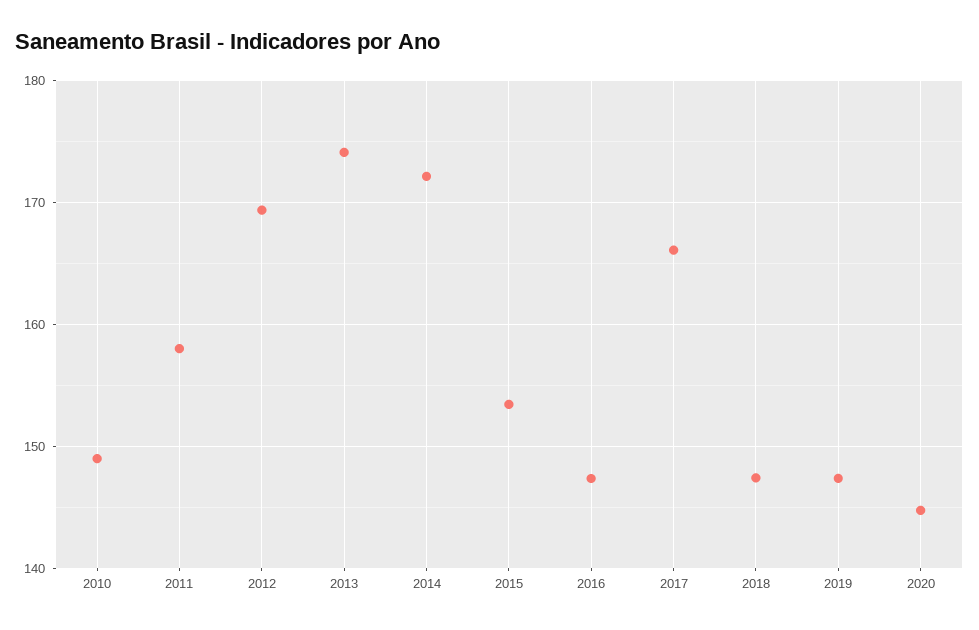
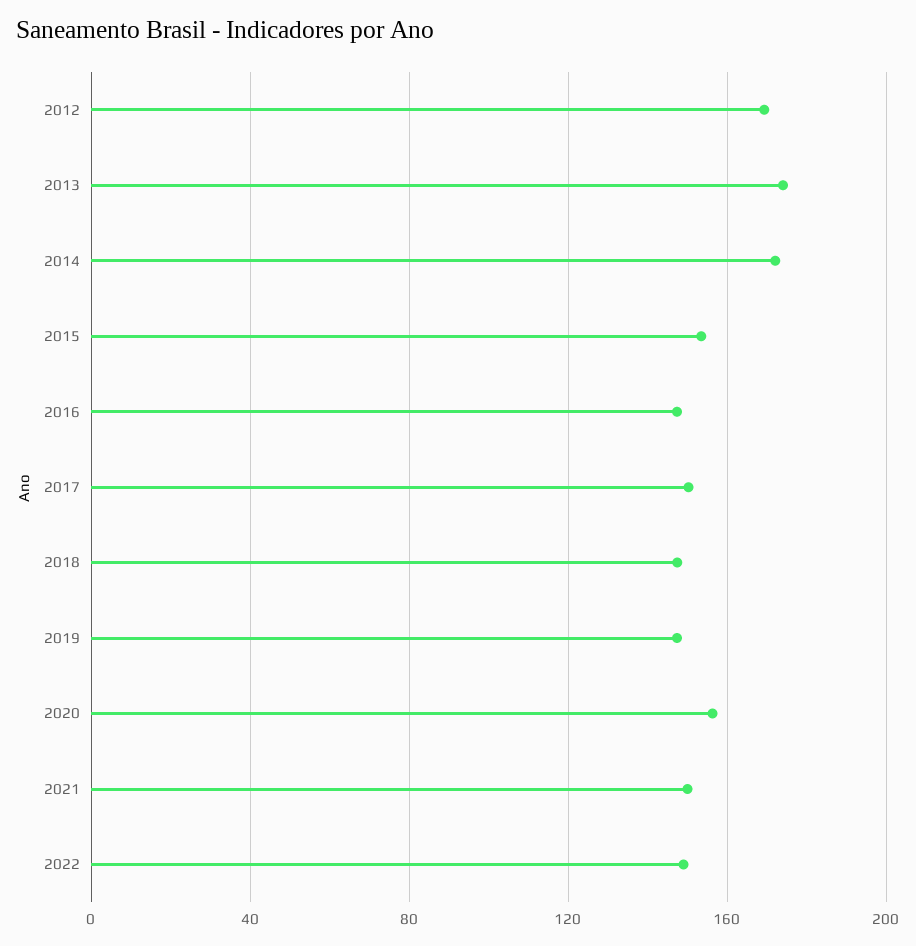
2010: 149 -> none
2011: 158 -> none
2017: 166 -> 150
2020: 145 -> 155
2021: none -> 150
2022: none -> 150

